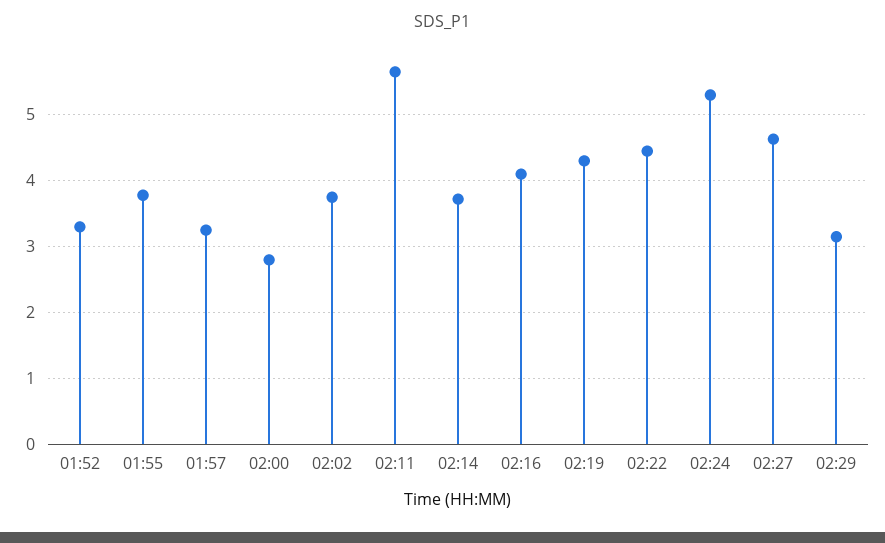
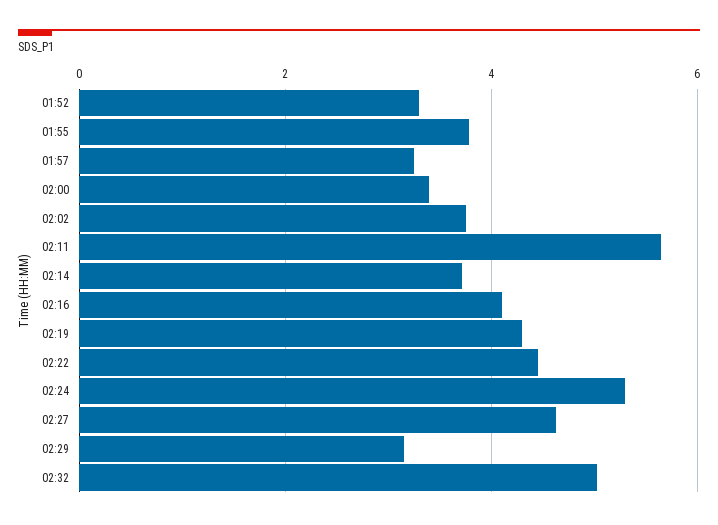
02:00: 2.8 -> 3.4
02:32: none -> 5

